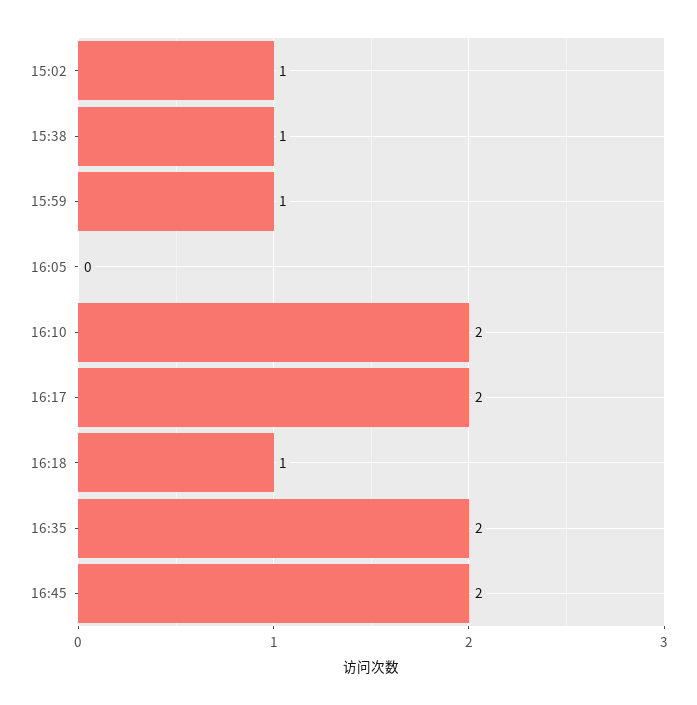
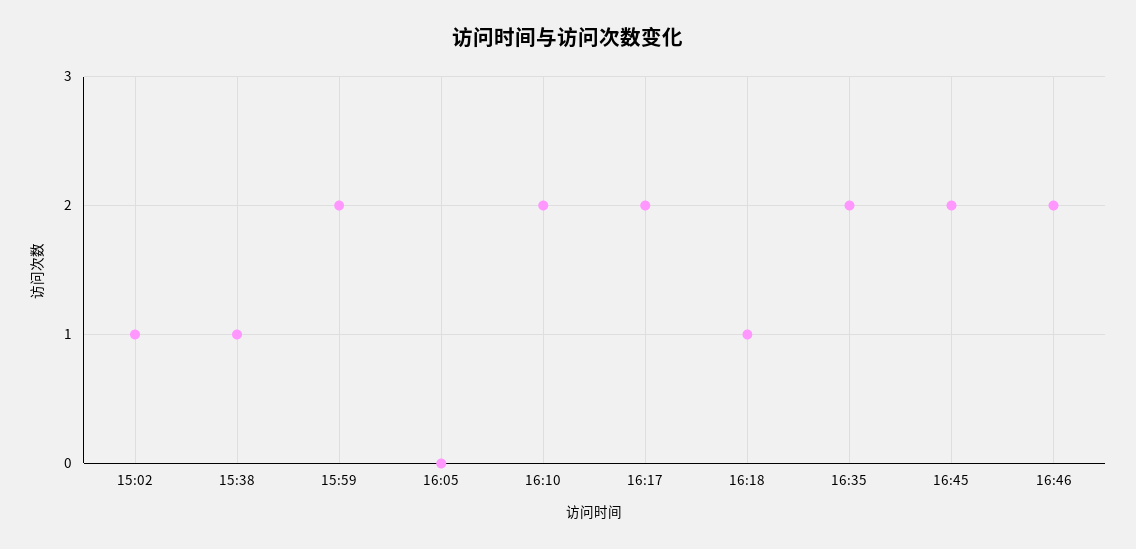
15:59: 1 -> 2
16:46: none -> 2

